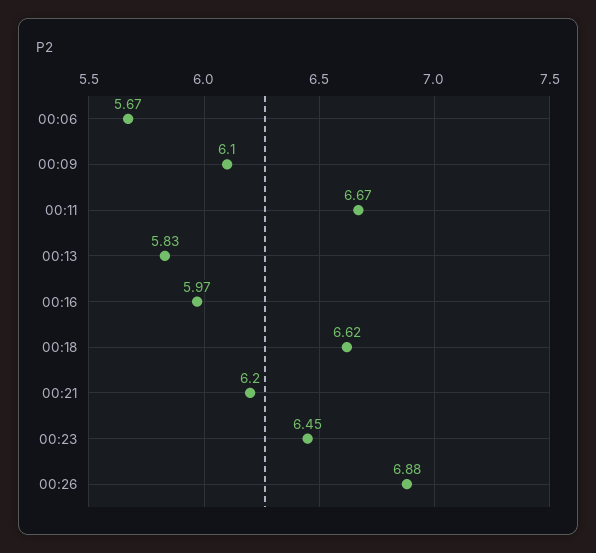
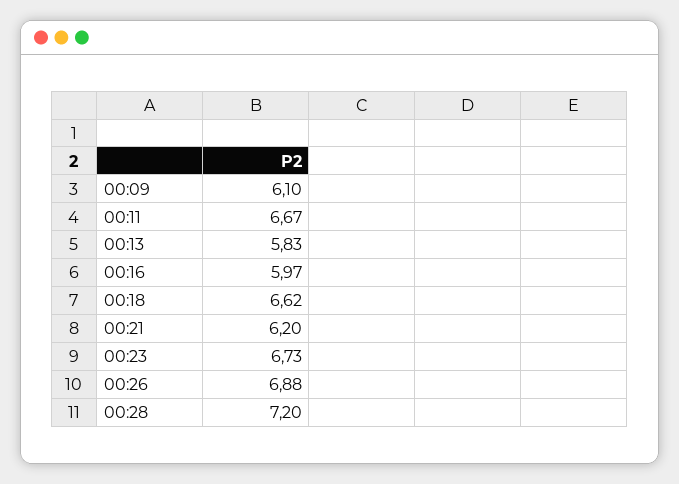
00:06: 5.67 -> none
00:23: 6.45 -> 6.73
00:28: none -> 7.2

